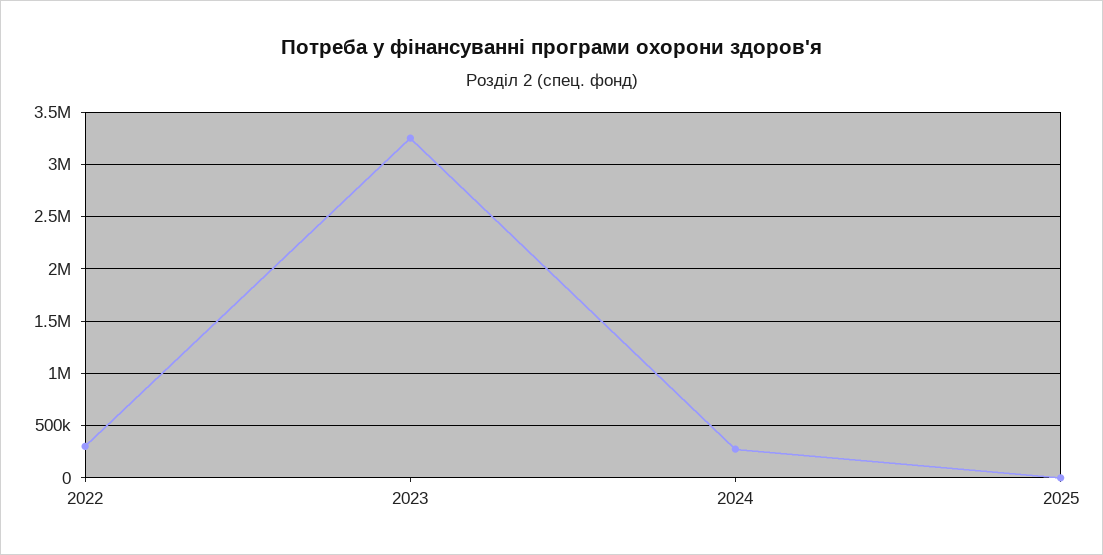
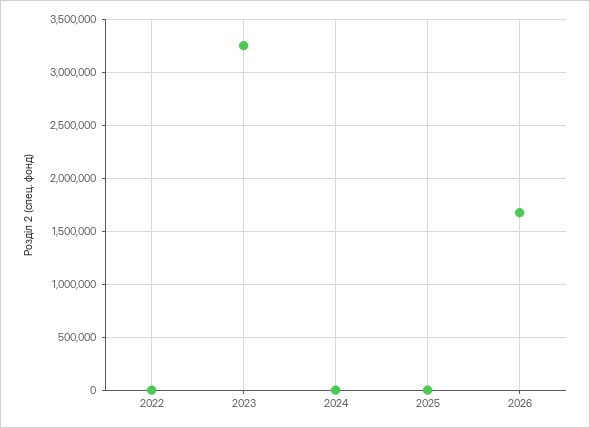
2022: 300000 -> 0
2024: 300000 -> 0
2026: none -> 1700000

